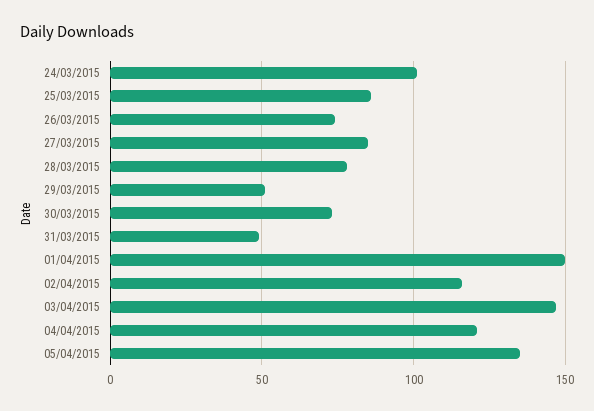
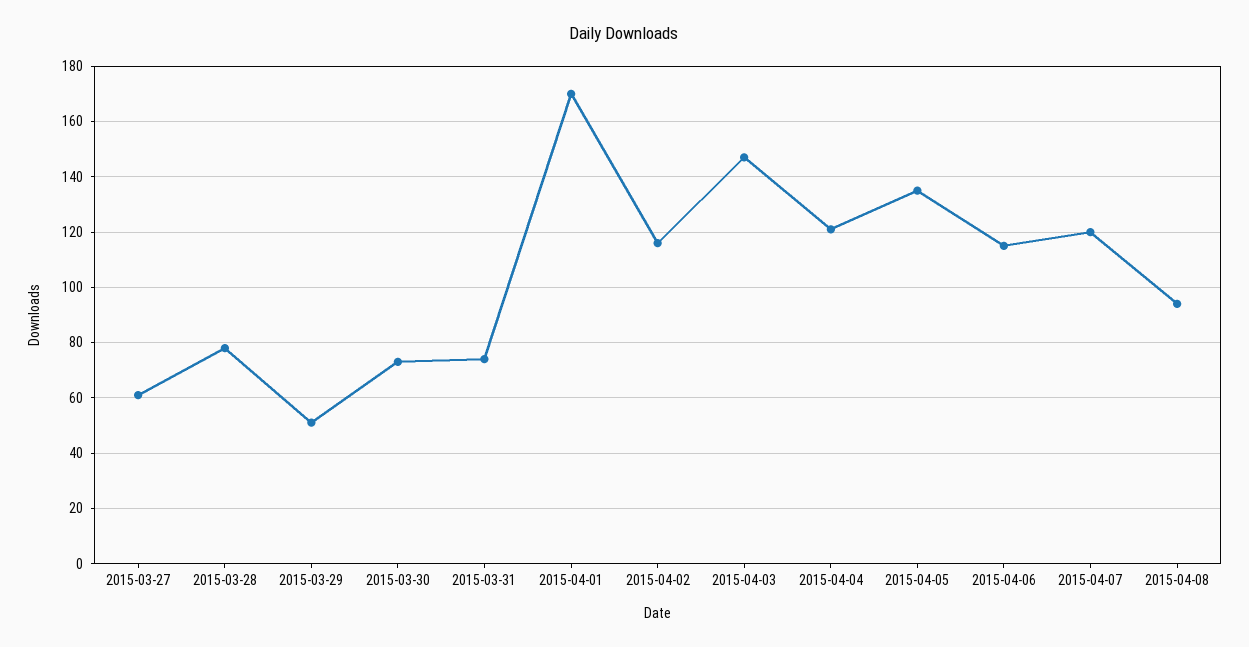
24/03/2015: 100 -> none
25/03/2015: 85 -> none
26/03/2015: 75 -> none
27/03/2015: 85 -> 60
31/03/2015: 50 -> 75
01/04/2015: 150 -> 170
2015-04-06: none -> 115
2015-04-07: none -> 120
2015-04-08: none -> 95

